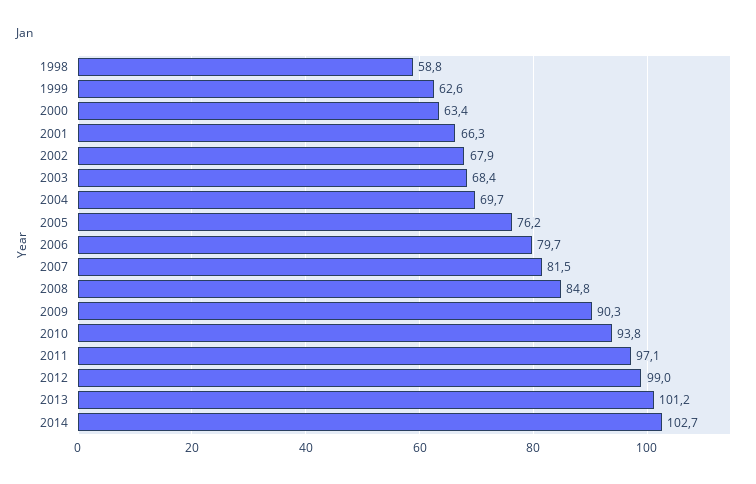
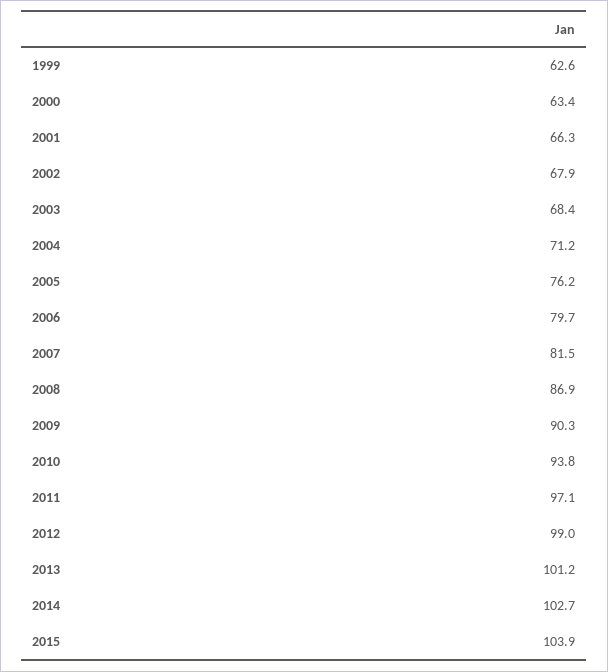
1998: 58.8 -> none
2004: 69.7 -> 71.2
2008: 84.8 -> 86.9
2015: none -> 103.9

